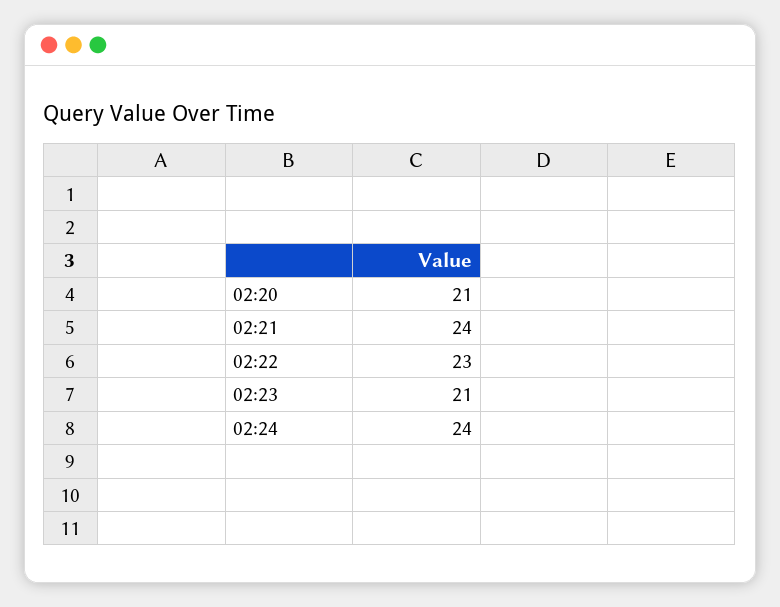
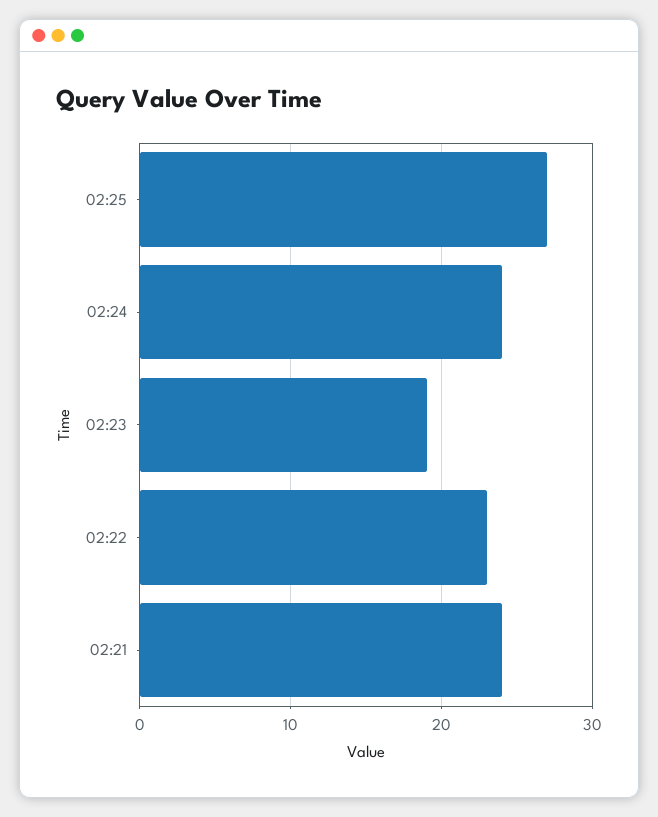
02:20: 21 -> none
02:23: 21 -> 19
02:25: none -> 27

